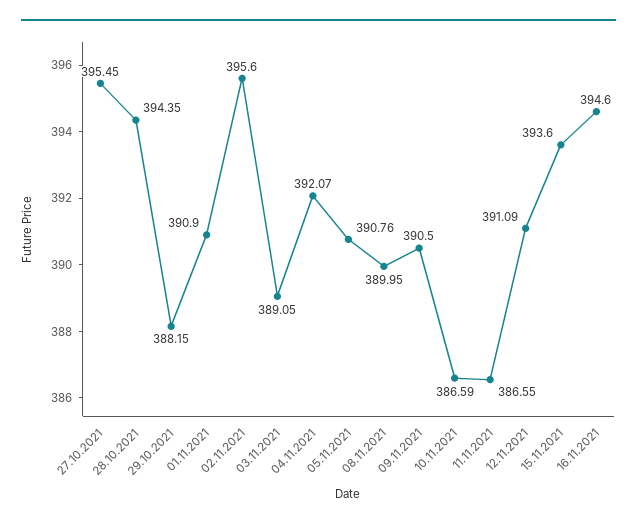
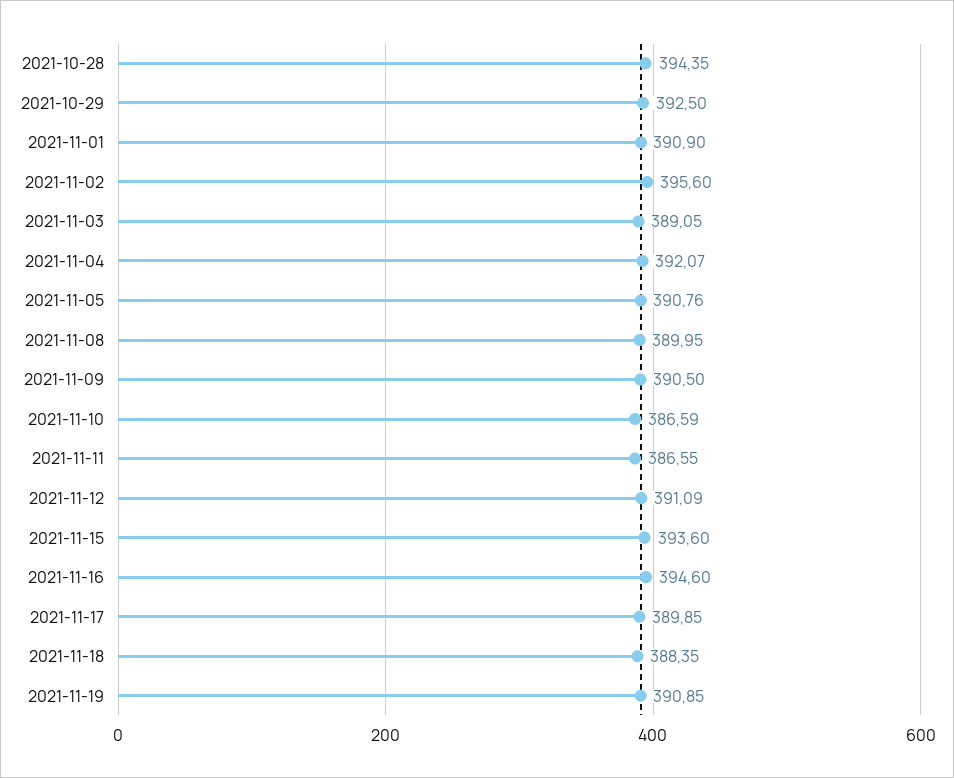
27.10.2021: 395.45 -> none
29.10.2021: 388.15 -> 392.5
2021-11-17: none -> 389.85
2021-11-18: none -> 388.35
2021-11-19: none -> 390.85

